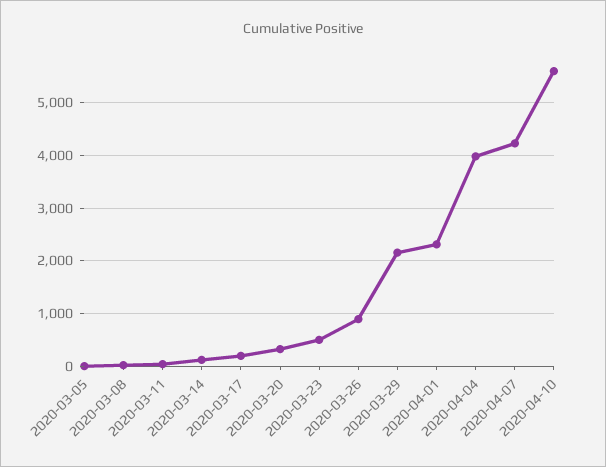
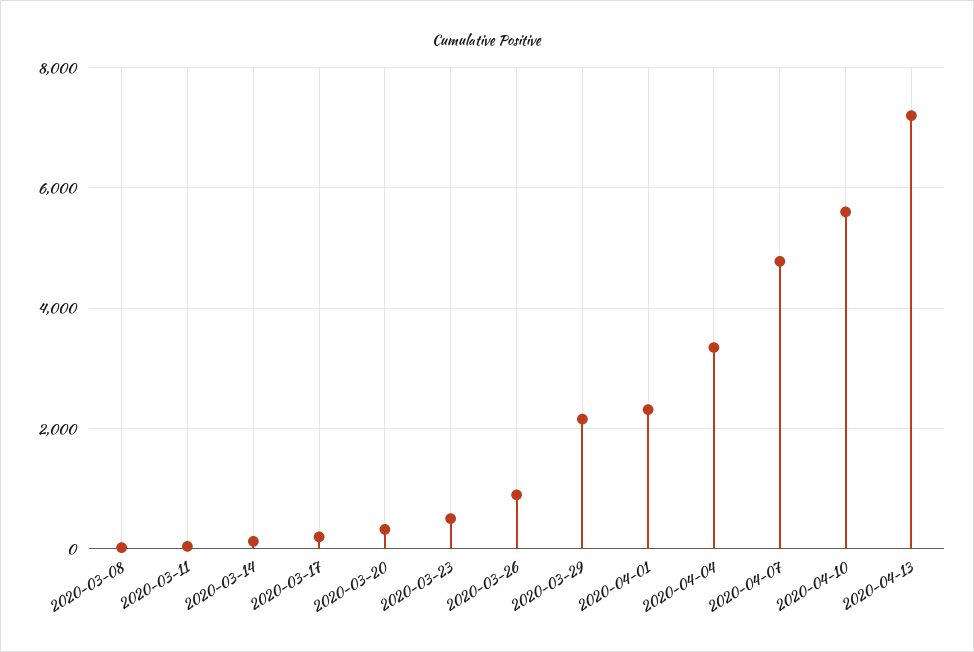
2020-03-05: 0 -> none
2020-04-04: 4000 -> 3400
2020-04-07: 4200 -> 4800
2020-04-13: none -> 7200

